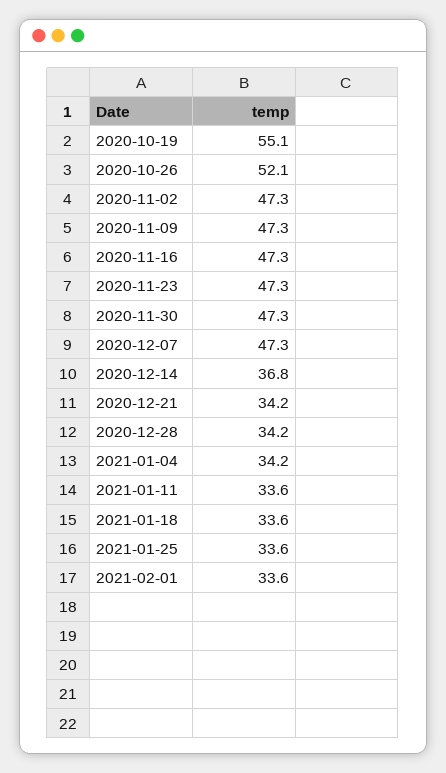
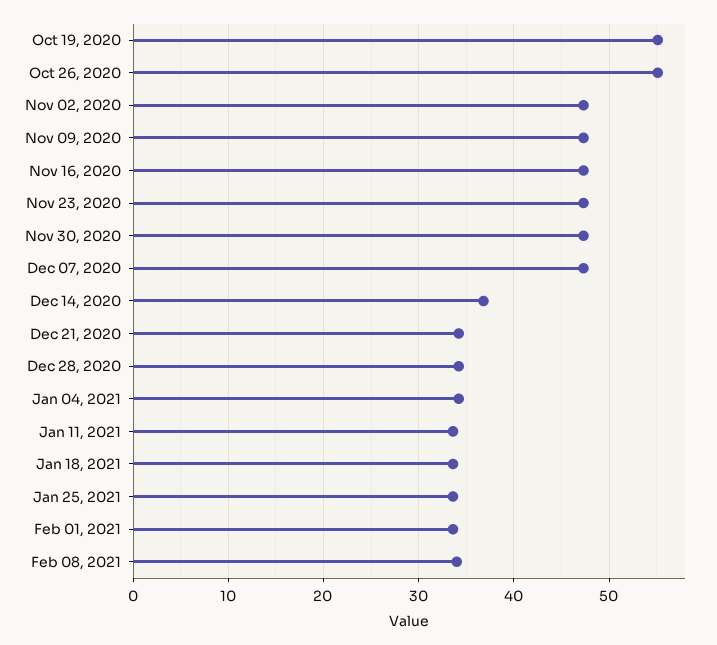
2020-10-26: 52.1 -> 55
Feb 08, 2021: none -> 34

